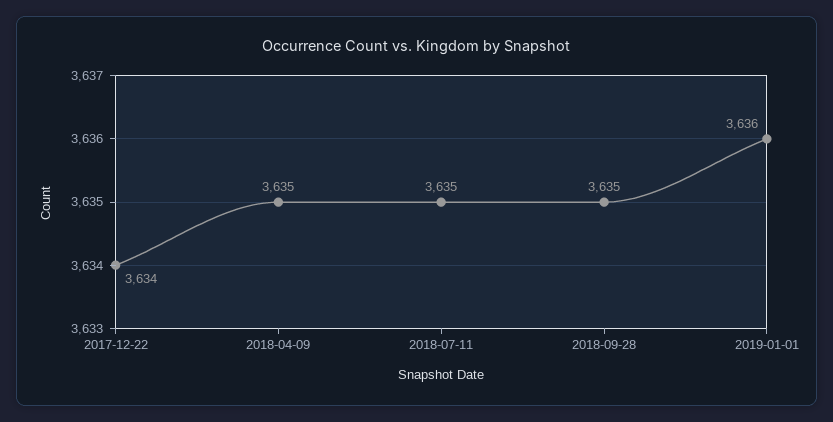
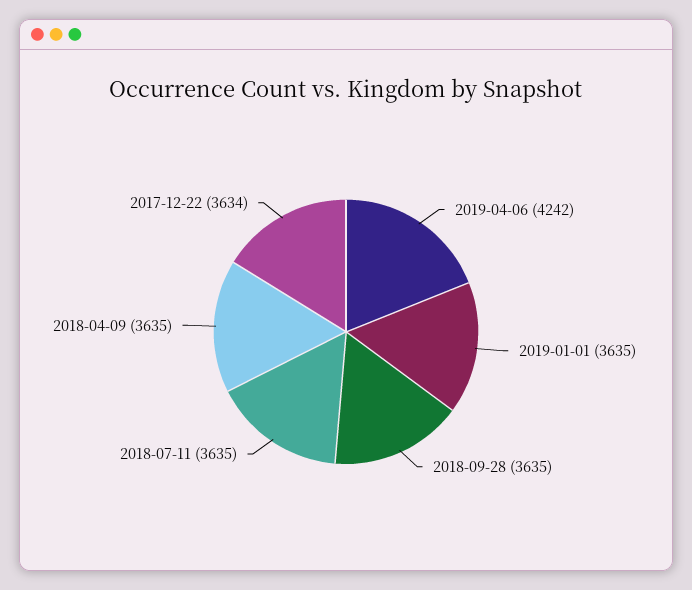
2019-01-01: 3636 -> 3635
2019-04-06: none -> 4242

